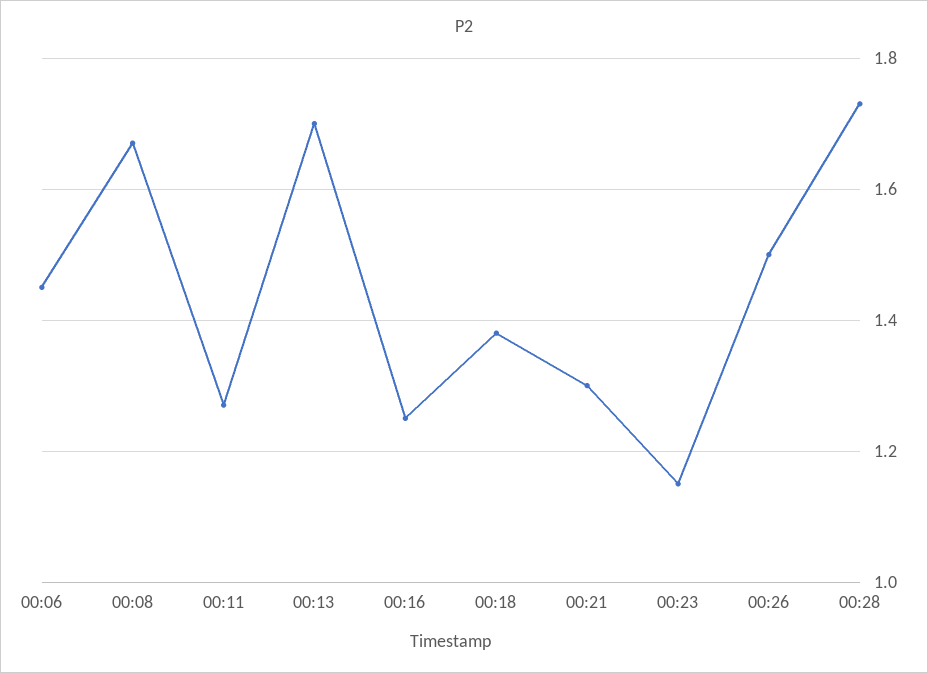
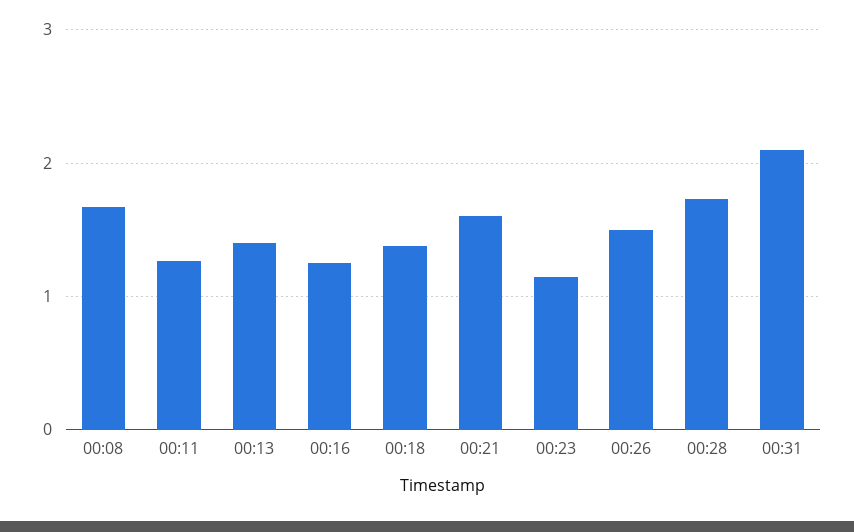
00:06: 1.45 -> none
00:13: 1.7 -> 1.4
00:21: 1.3 -> 1.6
00:31: none -> 2.1

